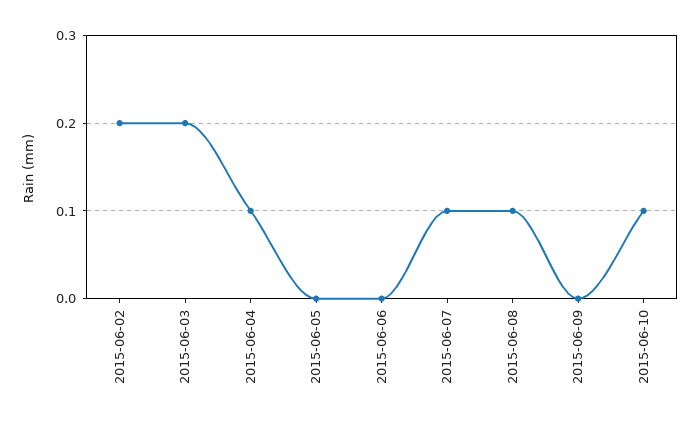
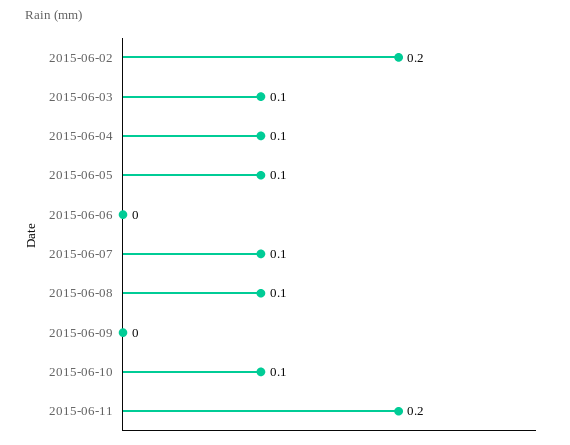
2015-06-03: 0.2 -> 0.1
2015-06-05: 0 -> 0.1
2015-06-11: none -> 0.2

